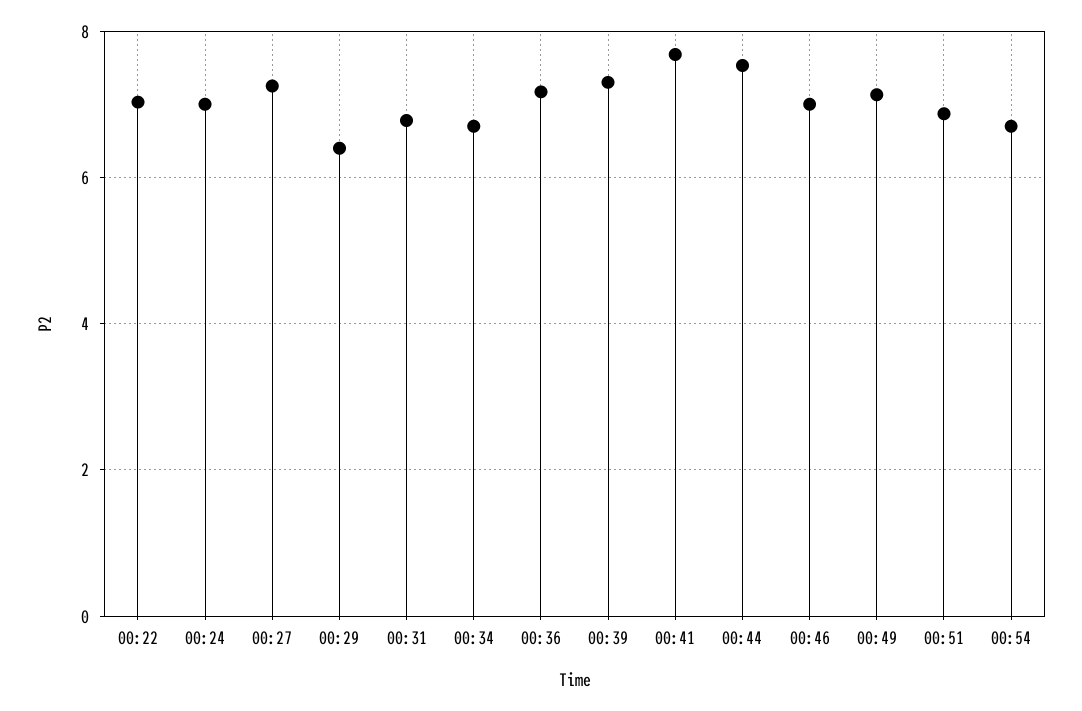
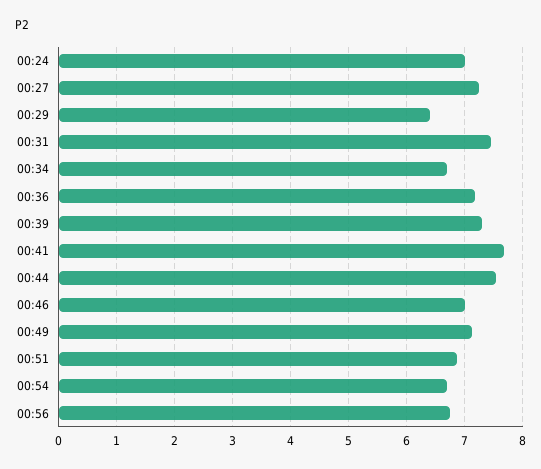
00:22: 7 -> none
00:31: 6.8 -> 7.4
00:56: none -> 6.8

